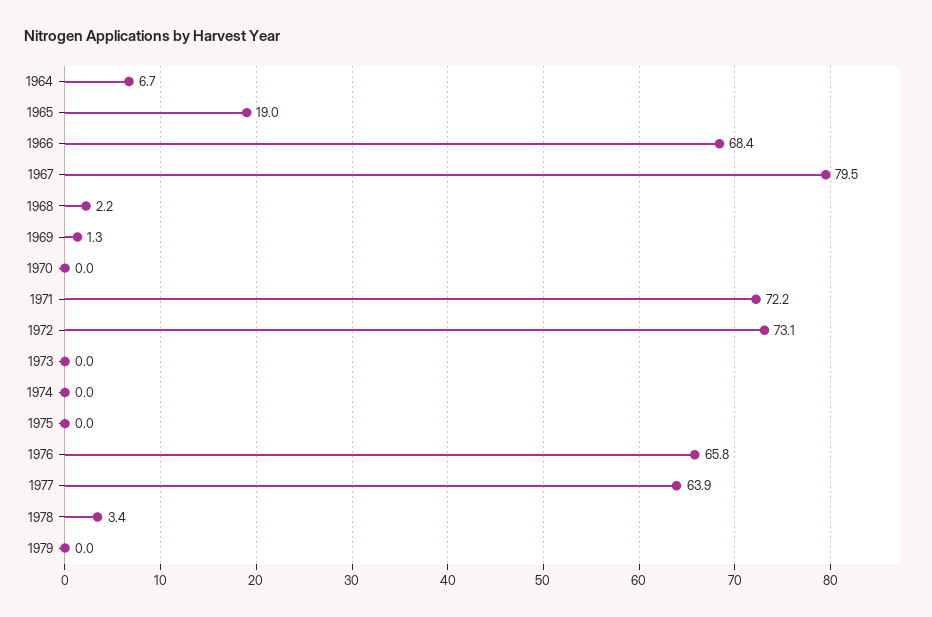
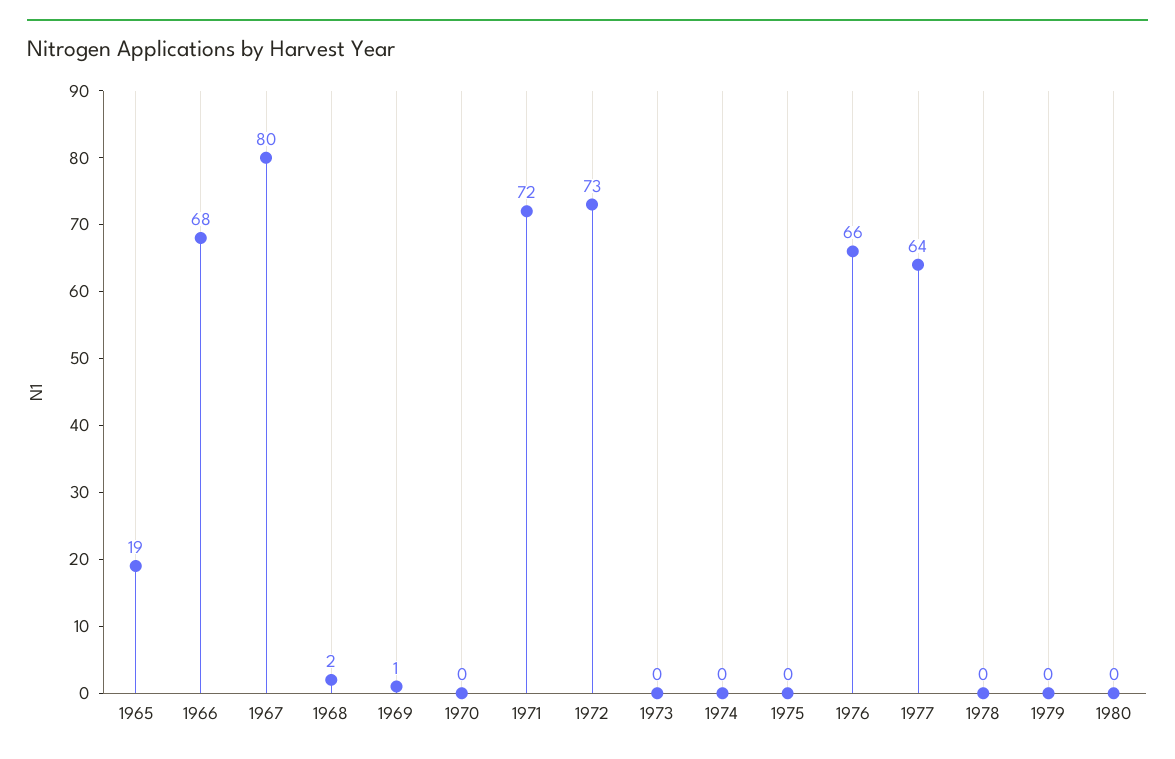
1964: 6.7 -> none
1978: 3.4 -> 0
1980: none -> 0

